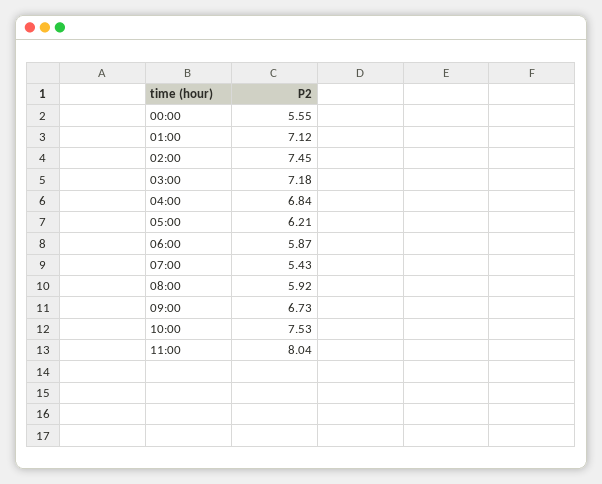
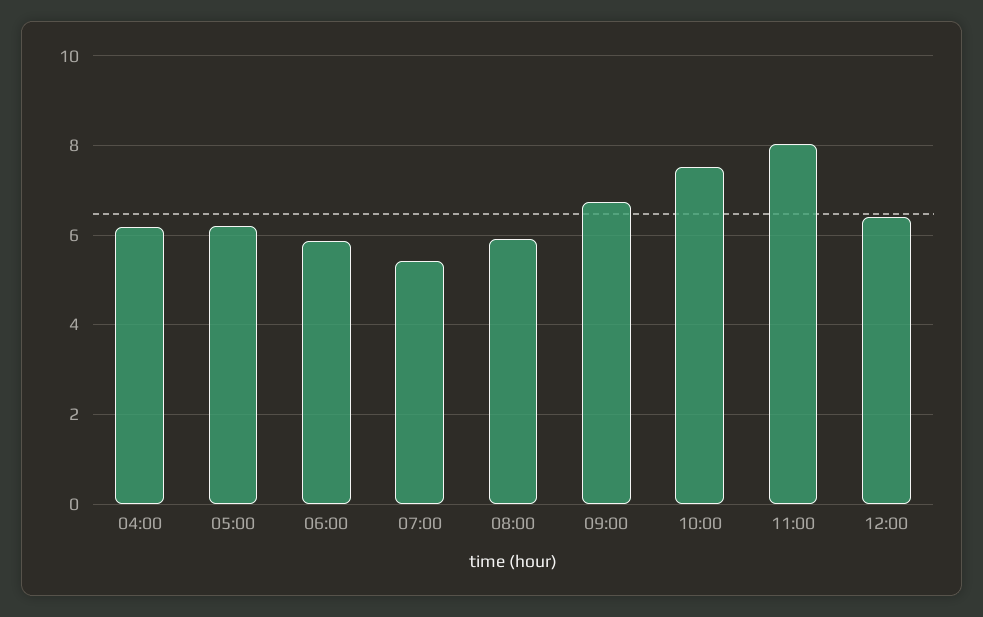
00:00: 5.55 -> none
01:00: 7.12 -> none
02:00: 7.45 -> none
03:00: 7.18 -> none
04:00: 6.84 -> 6.2
12:00: none -> 6.4

